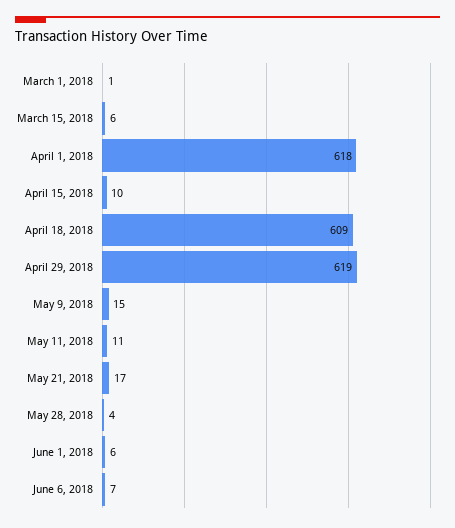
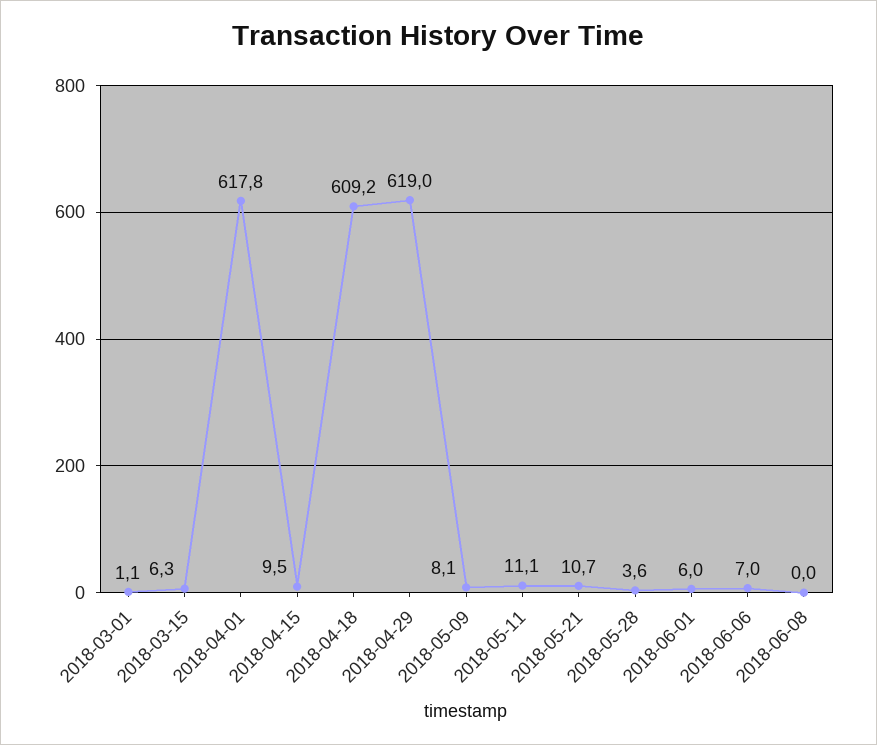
May 9, 2018: 15 -> 8.1
May 21, 2018: 17 -> 10.7
2018-06-08: none -> 0

